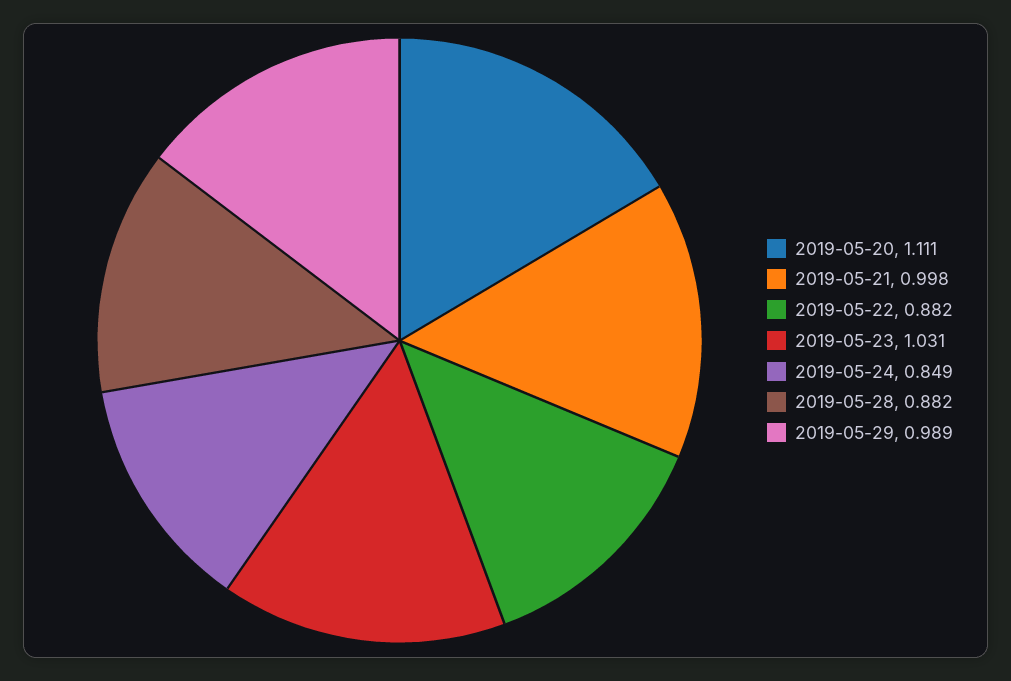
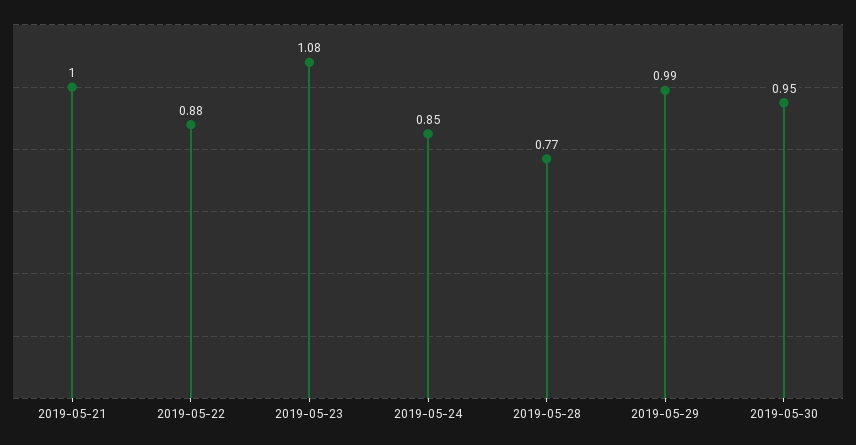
2019-05-20: 1.111 -> none
2019-05-23: 1.031 -> 1.08
2019-05-28: 0.882 -> 0.77
2019-05-30: none -> 0.95

